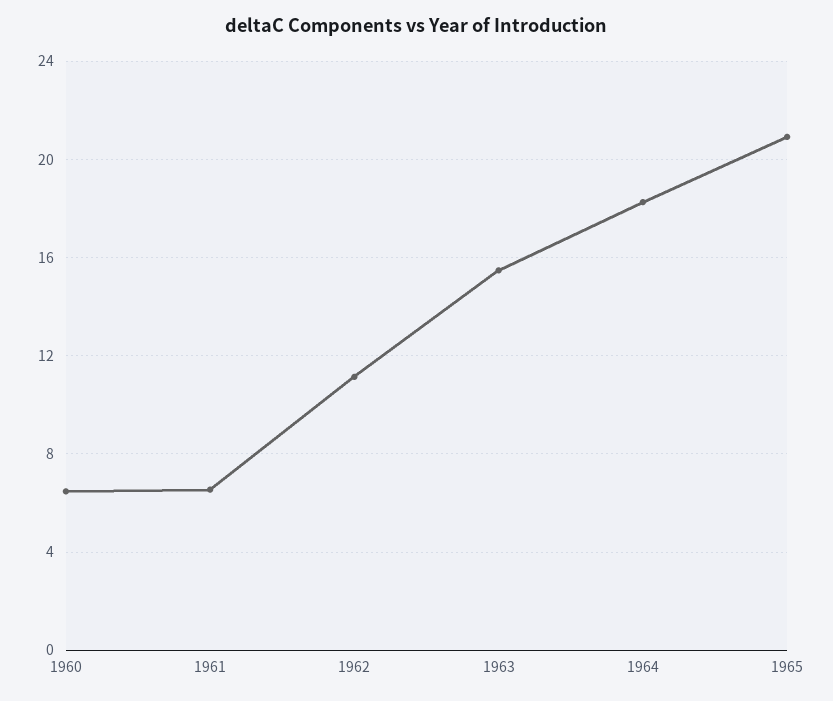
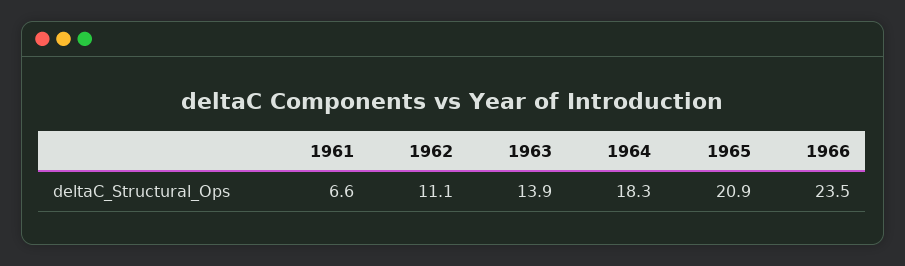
1960: 6.5 -> none
1963: 15.5 -> 13.9
1966: none -> 23.5

